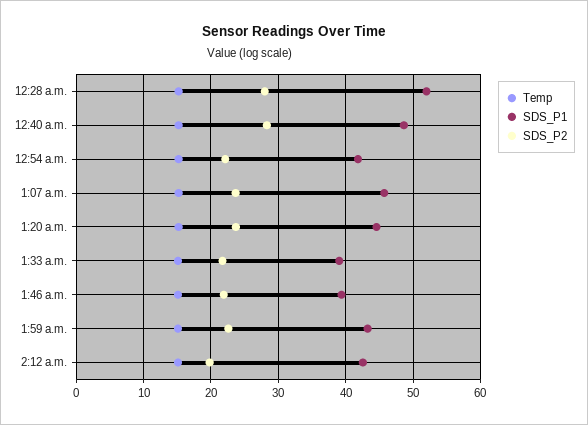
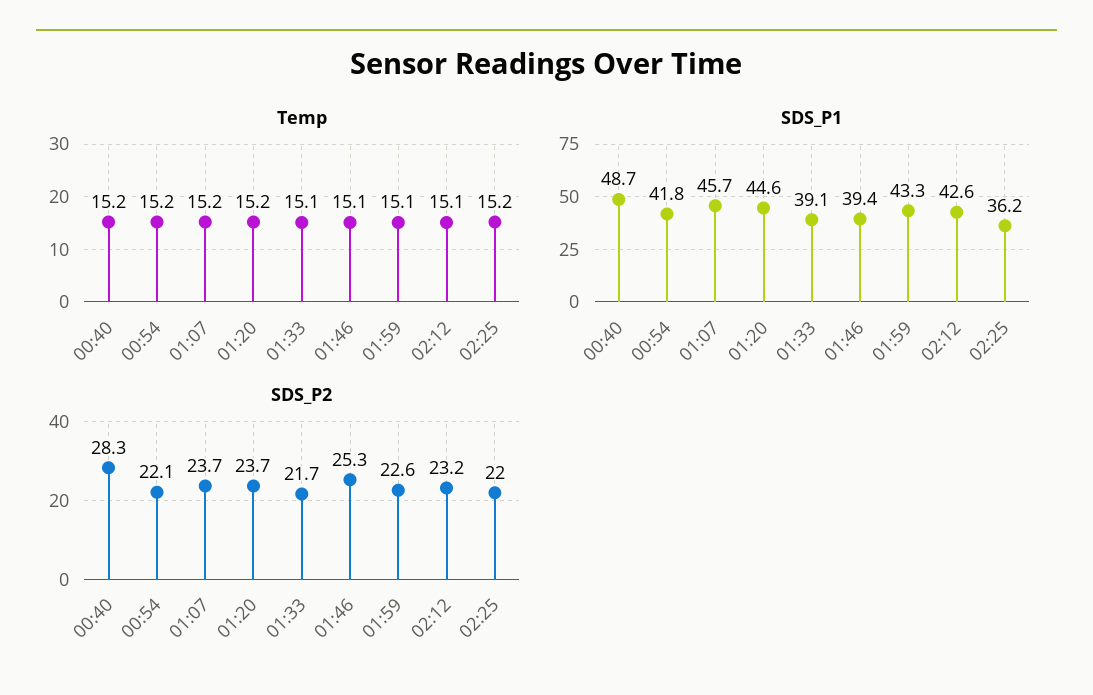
Temp, 12:28 a.m.: 15 -> none
SDS_P1, 12:28 a.m.: 52 -> none
SDS_P2, 12:28 a.m.: 28 -> none
SDS_P2, 1:46 a.m.: 22 -> 25.3
SDS_P2, 2:12 a.m.: 20 -> 23.2
Temp, 02:25: none -> 15.2
SDS_P1, 02:25: none -> 36.2
SDS_P2, 02:25: none -> 22

